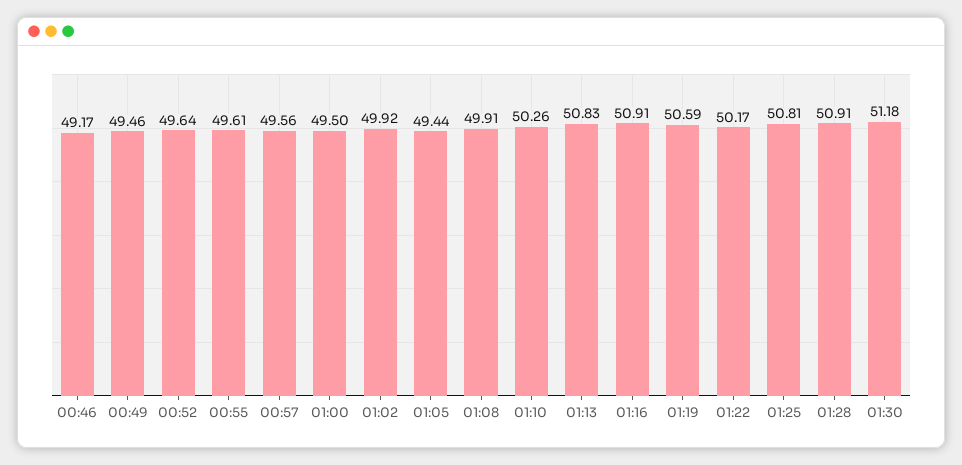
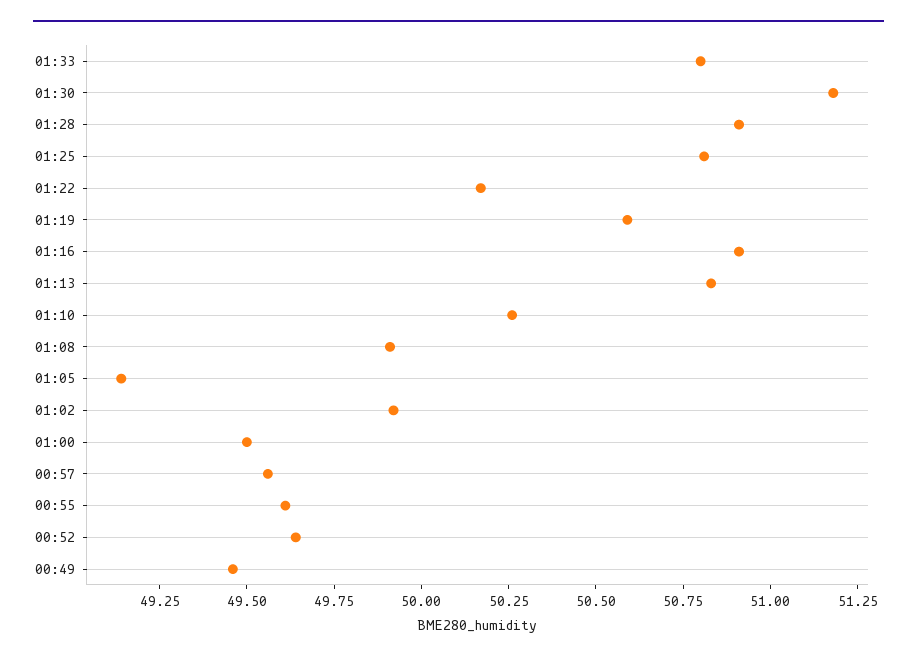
00:46: 49.17 -> none
01:05: 49.44 -> 49.15
01:33: none -> 50.8

